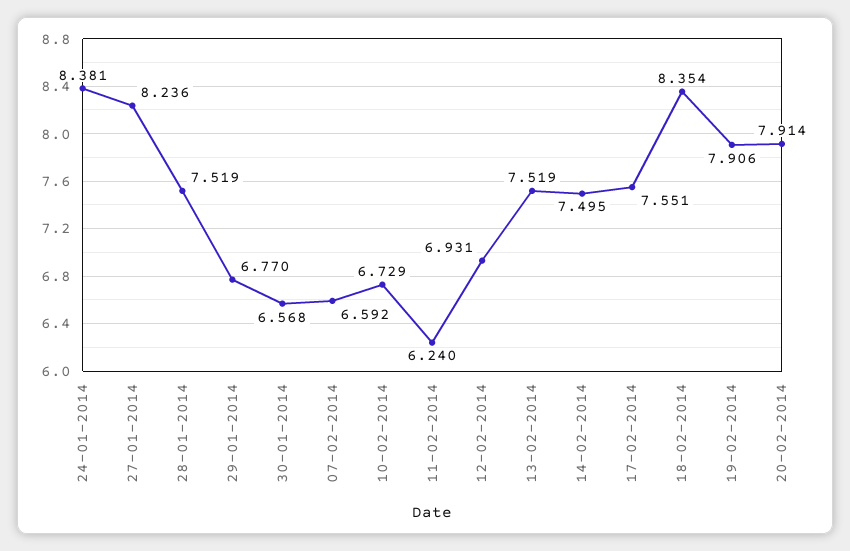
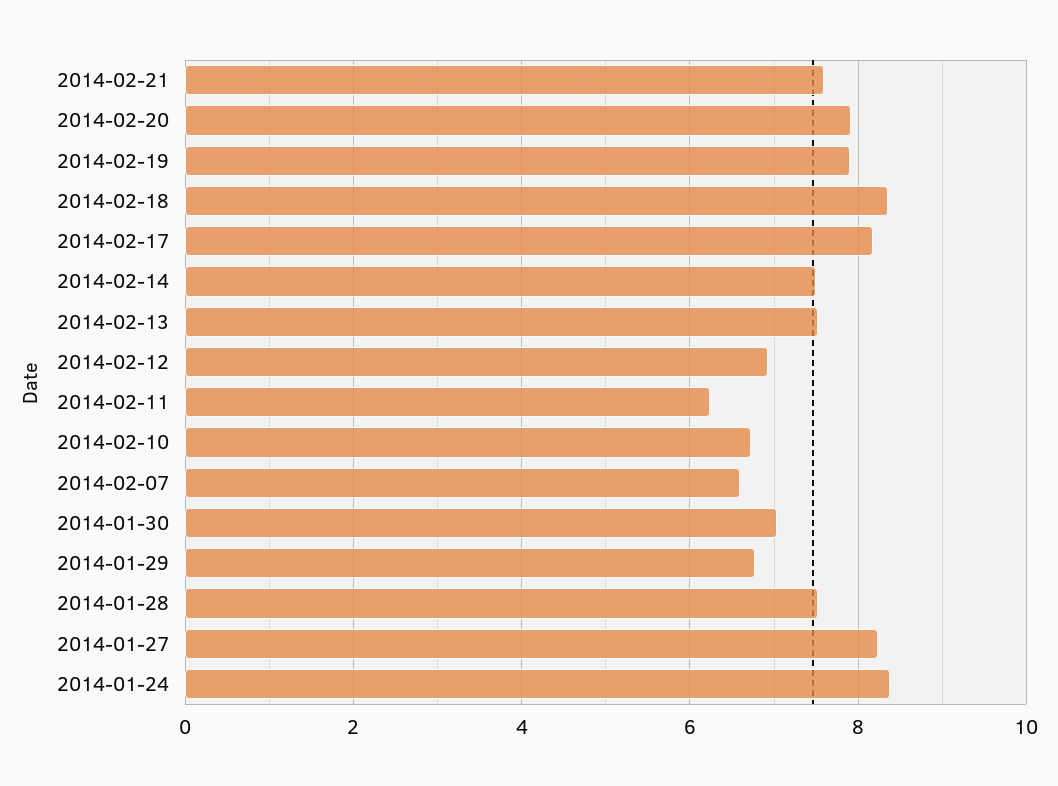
30-01-2014: 6.568 -> 7
17-02-2014: 7.551 -> 8.2
2014-02-21: none -> 7.6

